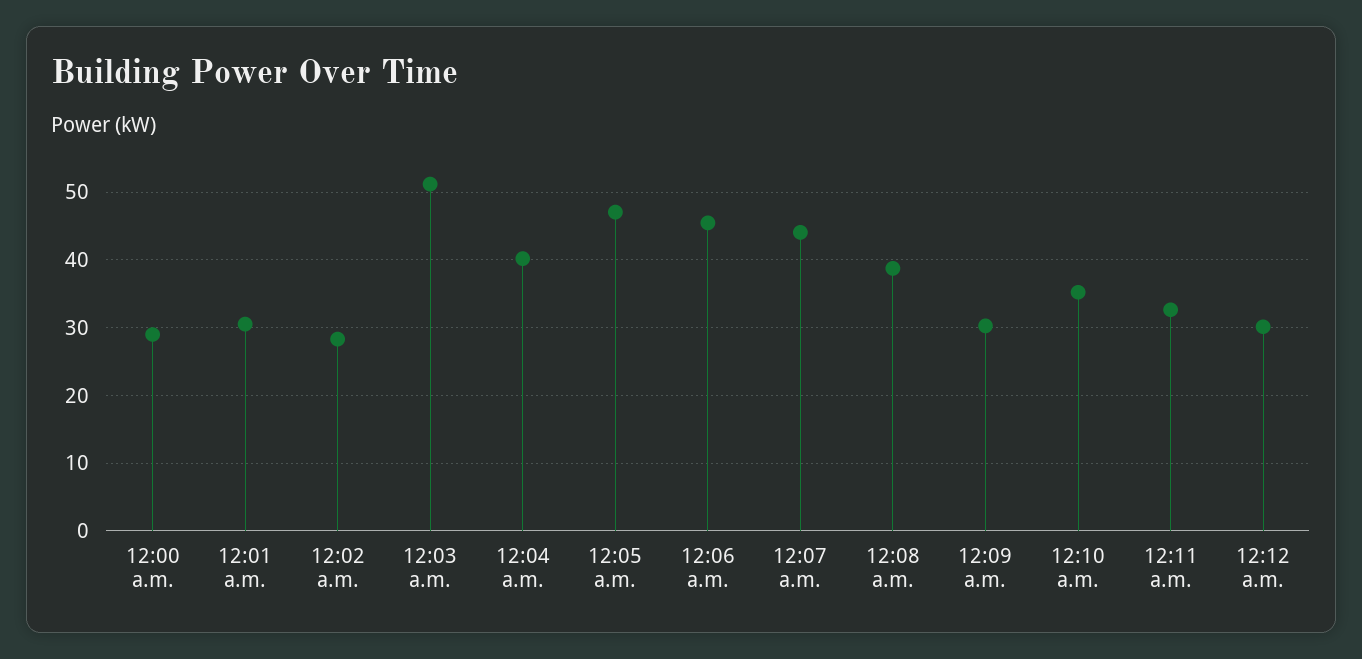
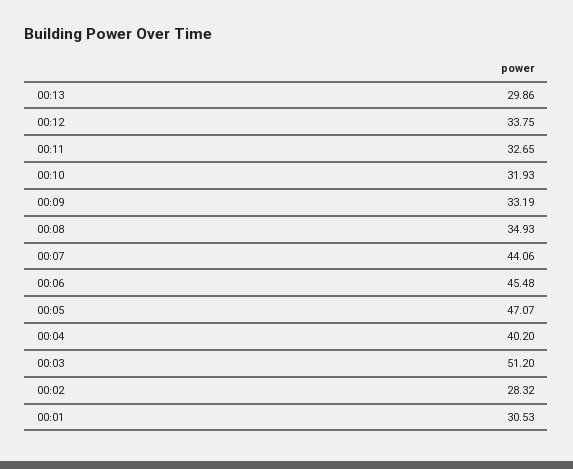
12:00 a.m.: 29 -> none
12:08 a.m.: 39 -> 34.93
12:09 a.m.: 30 -> 33.19
12:10 a.m.: 35 -> 31.93
12:12 a.m.: 30 -> 33.75
00:13: none -> 29.86

